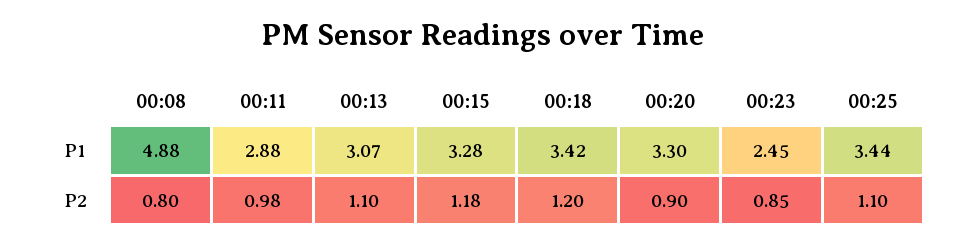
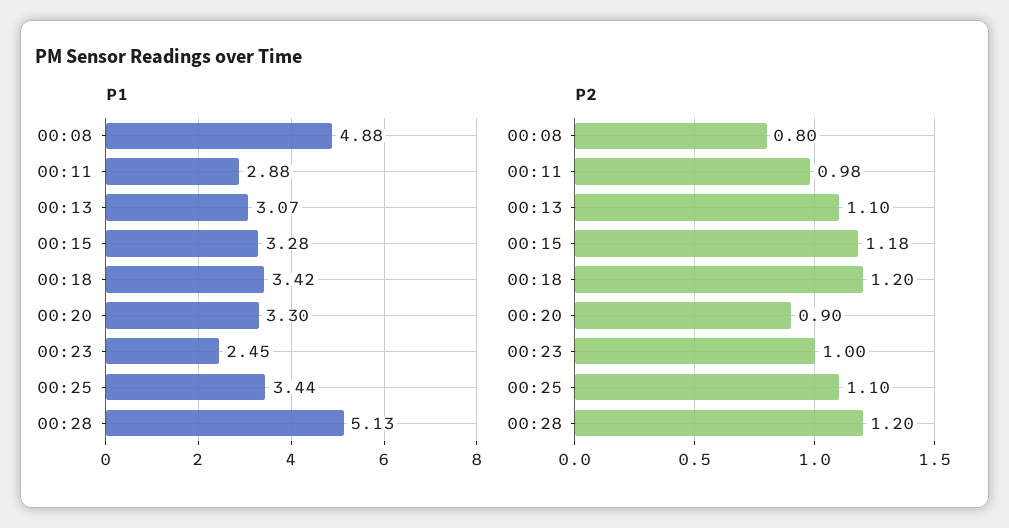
P2, 00:23: 0.85 -> 1
P1, 00:28: none -> 5.13
P2, 00:28: none -> 1.2

